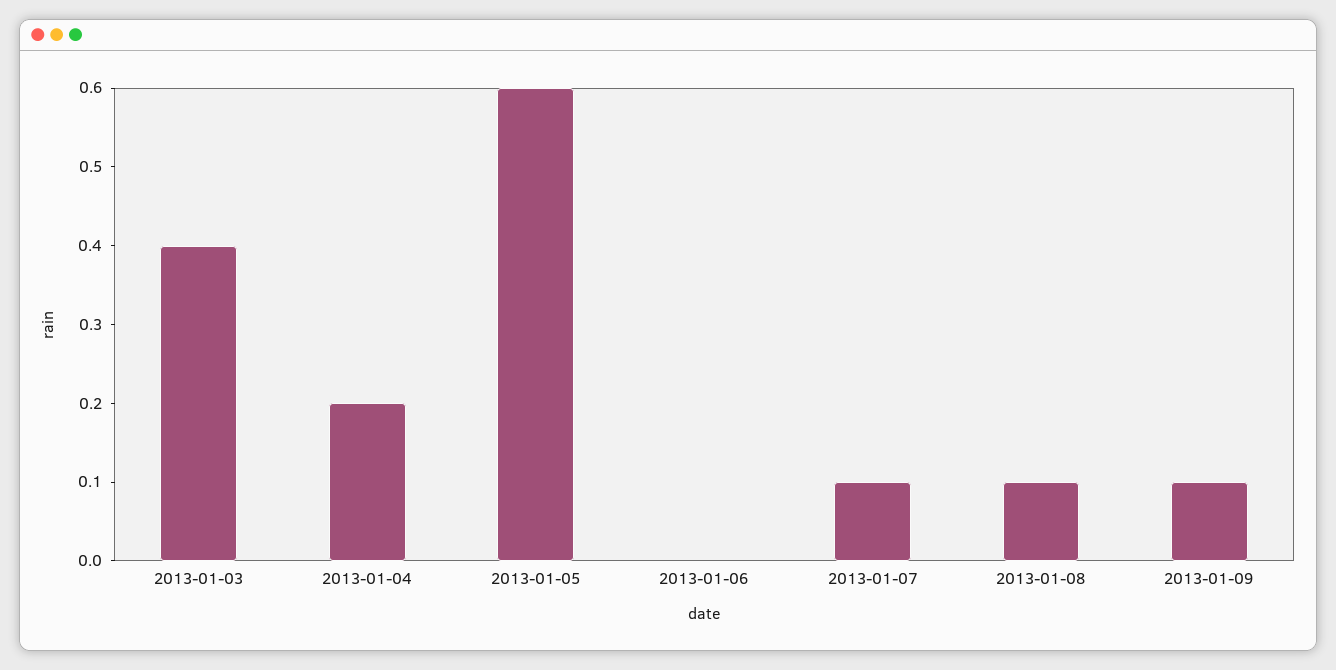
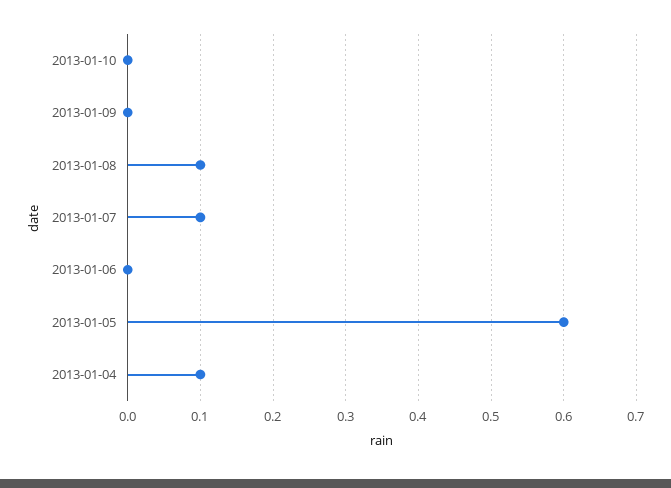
2013-01-03: 0.4 -> none
2013-01-04: 0.2 -> 0.1
2013-01-09: 0.1 -> 0
2013-01-10: none -> 0

